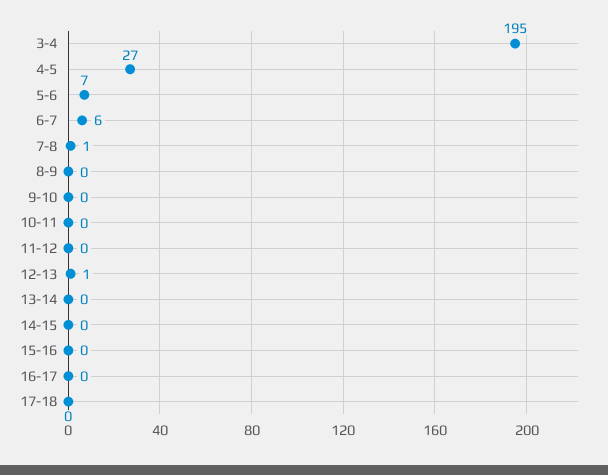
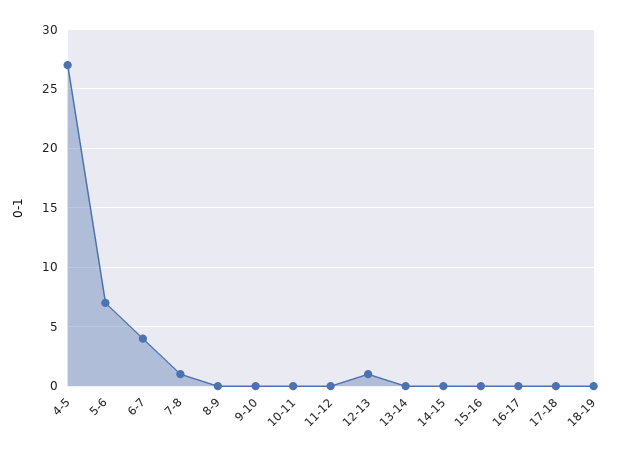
3-4: 195 -> none
6-7: 6 -> 4
18-19: none -> 0

